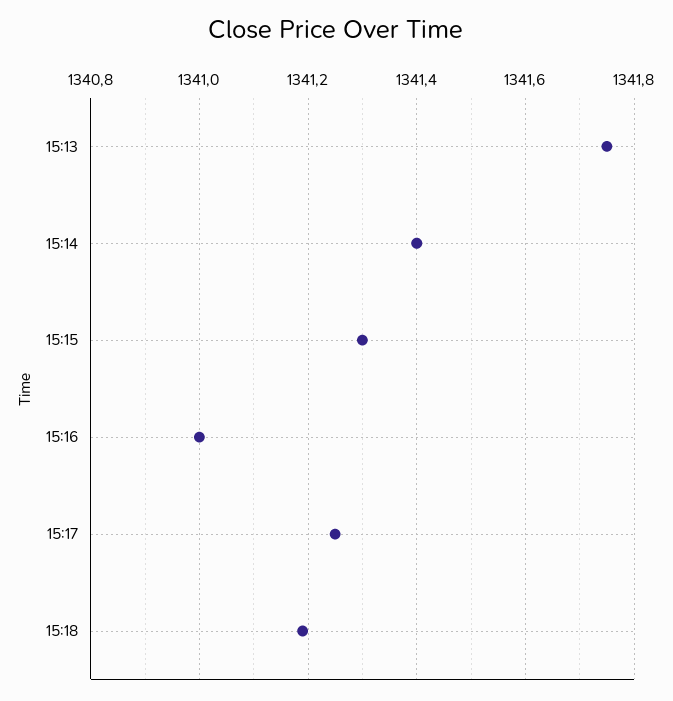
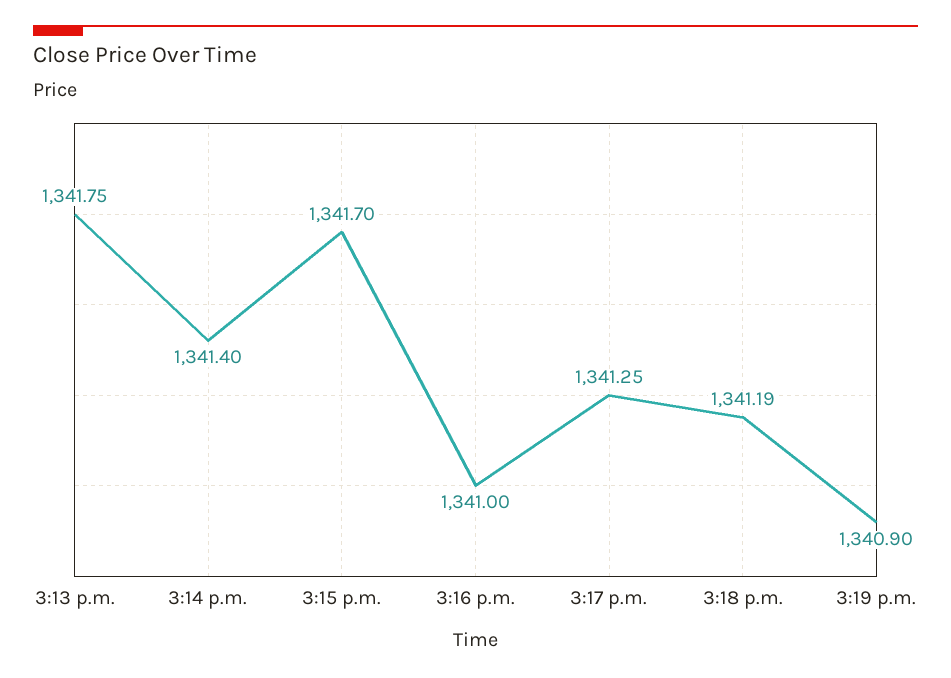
15:15: 1341.3 -> 1341.7
3:19 p.m.: none -> 1340.9

